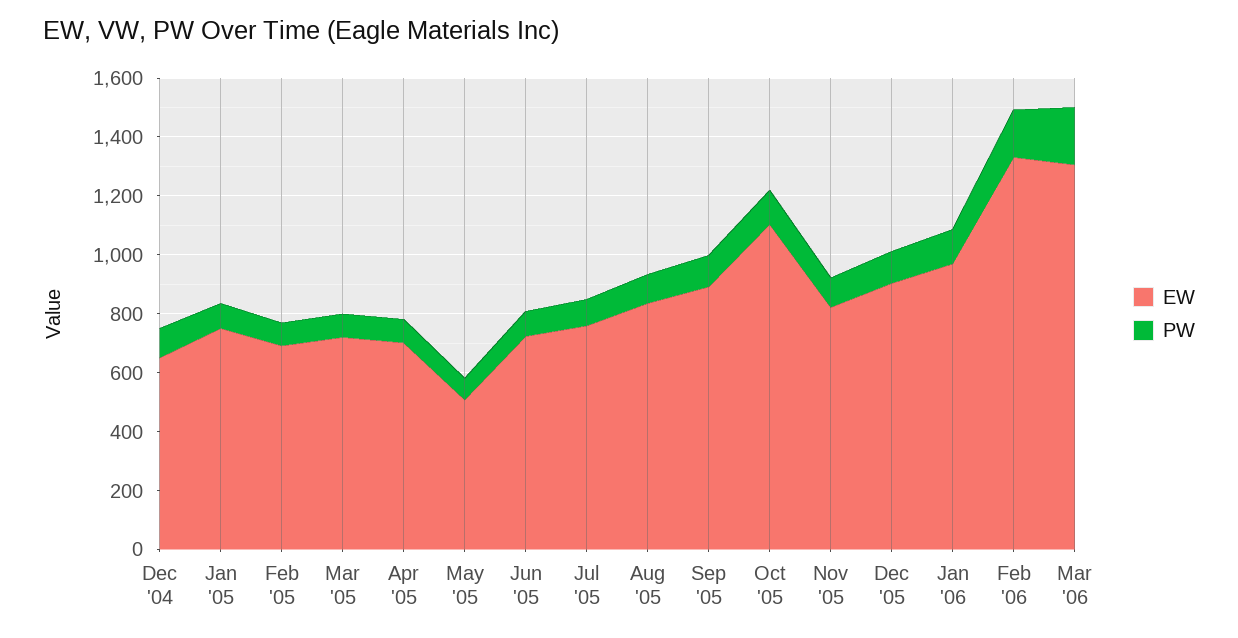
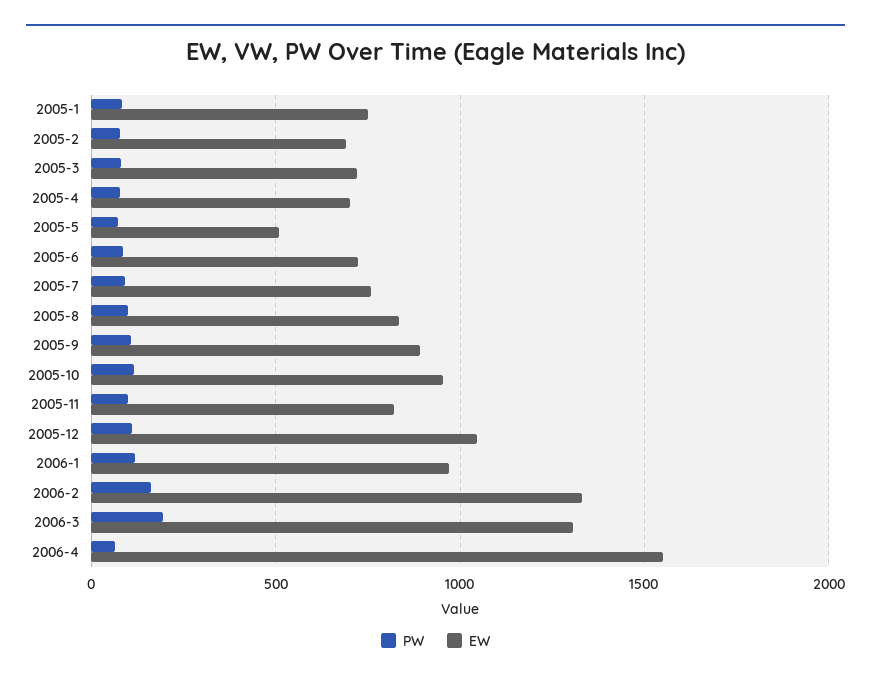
EW, Dec '04: 650 -> none
PW, Dec '04: 100 -> none
EW, Oct '05: 1100 -> 950
EW, Dec '05: 900 -> 1050
PW, 2006-4: none -> 50
EW, 2006-4: none -> 1550

